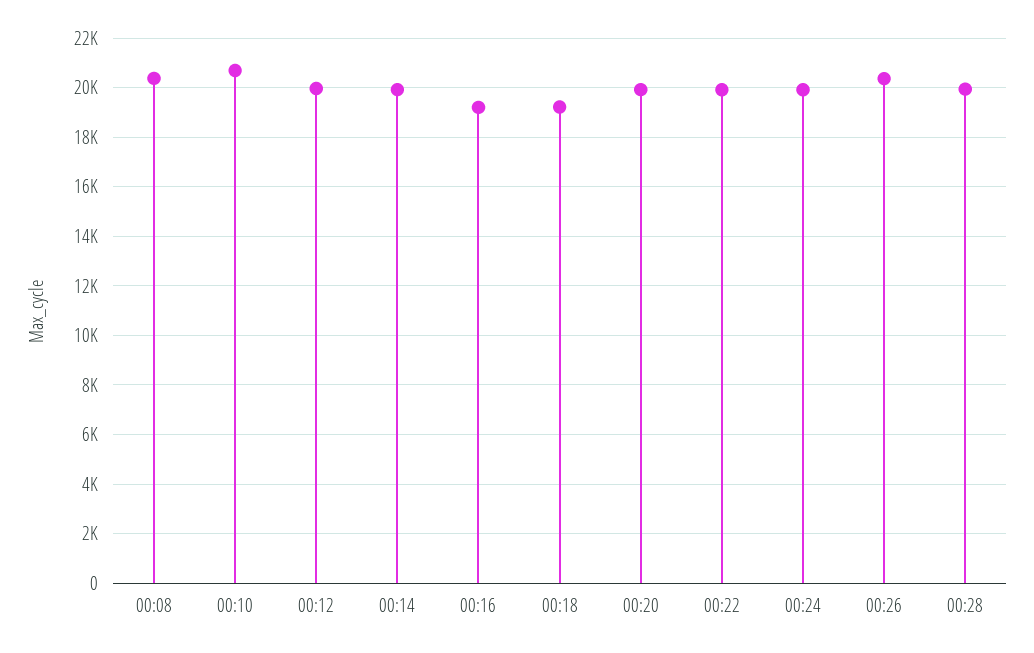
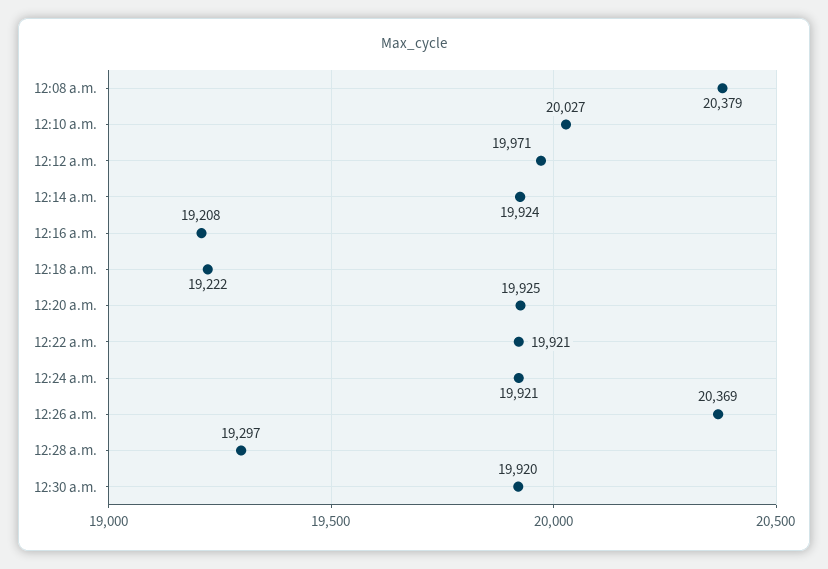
00:10: 20750 -> 20027
00:28: 20000 -> 19297
12:30 a.m.: none -> 19920

